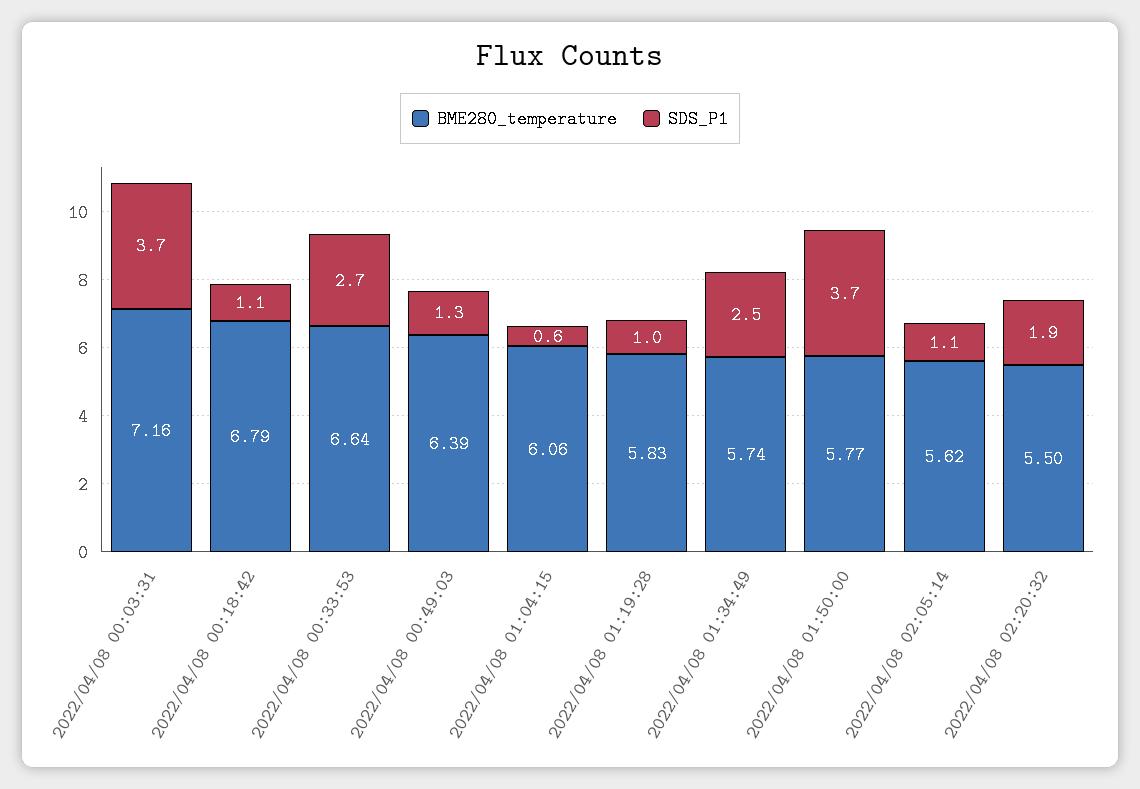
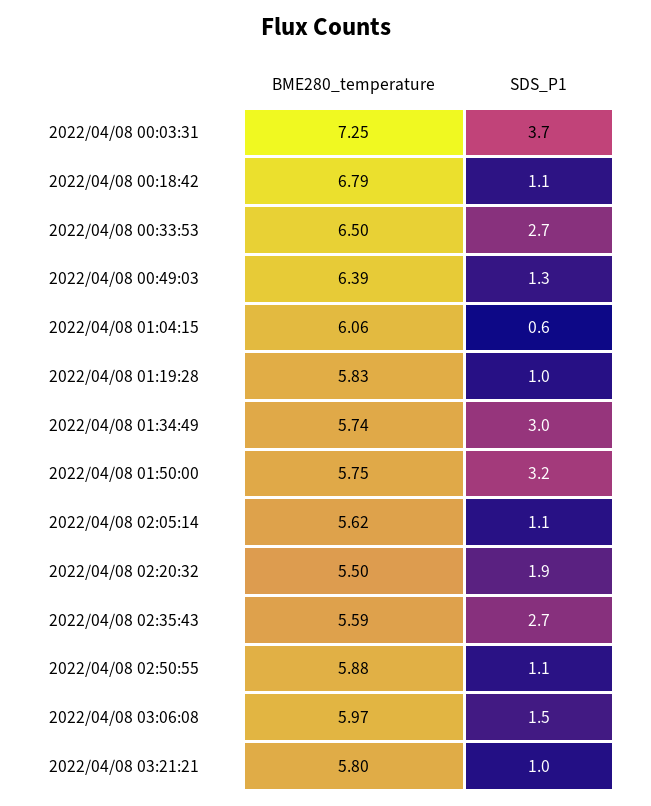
BME280_temperature, 2022/04/08 00:03:31: 7.16 -> 7.25
BME280_temperature, 2022/04/08 00:33:53: 6.64 -> 6.5
SDS_P1, 2022/04/08 01:34:49: 2.5 -> 3
BME280_temperature, 2022/04/08 01:50:00: 5.77 -> 5.75
SDS_P1, 2022/04/08 01:50:00: 3.7 -> 3.2
BME280_temperature, 2022/04/08 02:35:43: none -> 5.59
SDS_P1, 2022/04/08 02:35:43: none -> 2.7
BME280_temperature, 2022/04/08 02:50:55: none -> 5.88
SDS_P1, 2022/04/08 02:50:55: none -> 1.1
BME280_temperature, 2022/04/08 03:06:08: none -> 5.97
SDS_P1, 2022/04/08 03:06:08: none -> 1.5
BME280_temperature, 2022/04/08 03:21:21: none -> 5.8
SDS_P1, 2022/04/08 03:21:21: none -> 1

